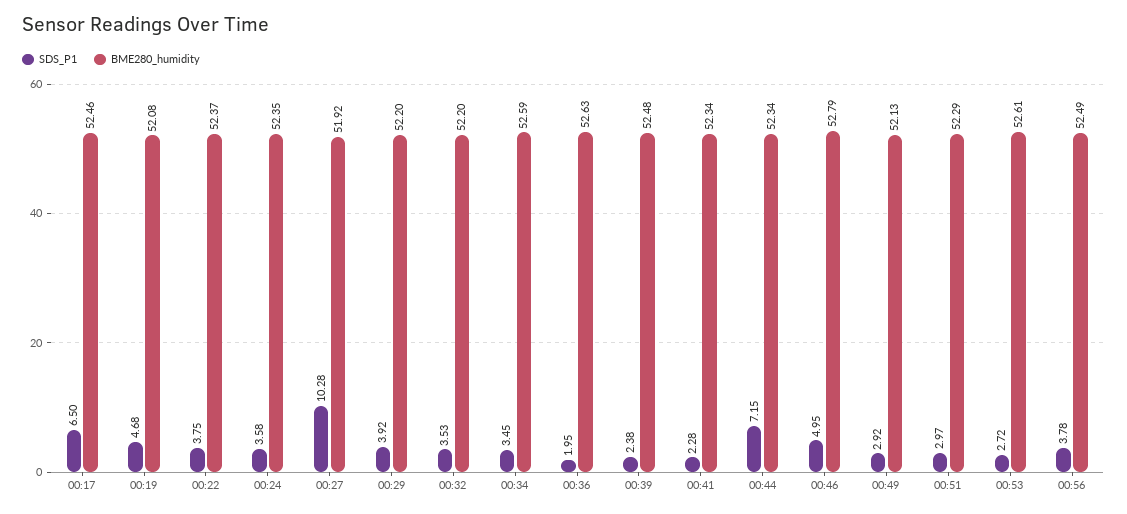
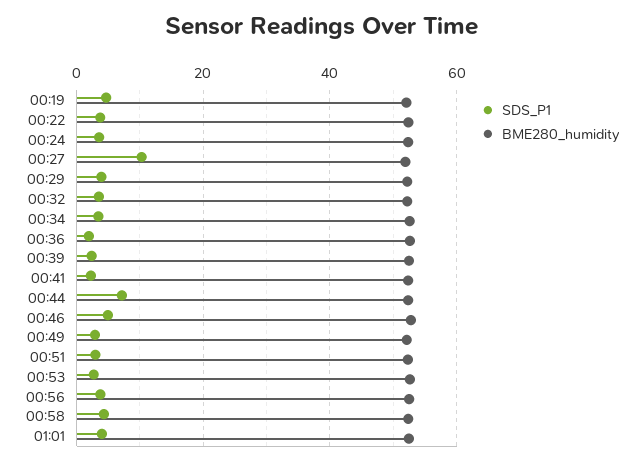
SDS_P1, 00:17: 6.5 -> none
BME280_humidity, 00:17: 52.46 -> none
SDS_P1, 00:58: none -> 4
BME280_humidity, 00:58: none -> 52
SDS_P1, 01:01: none -> 4
BME280_humidity, 01:01: none -> 52

